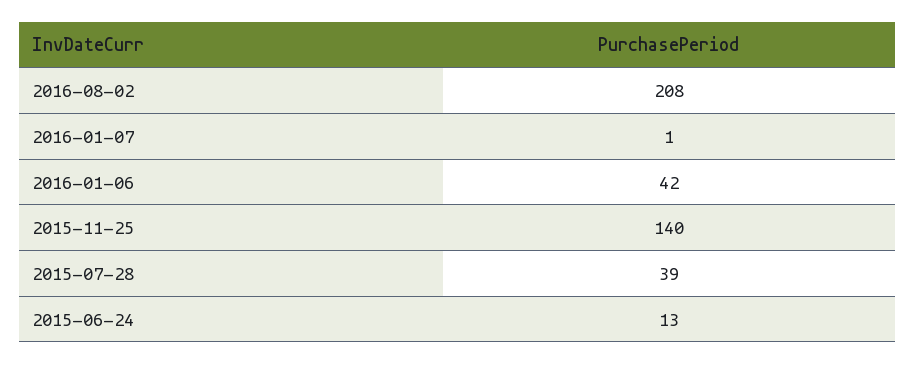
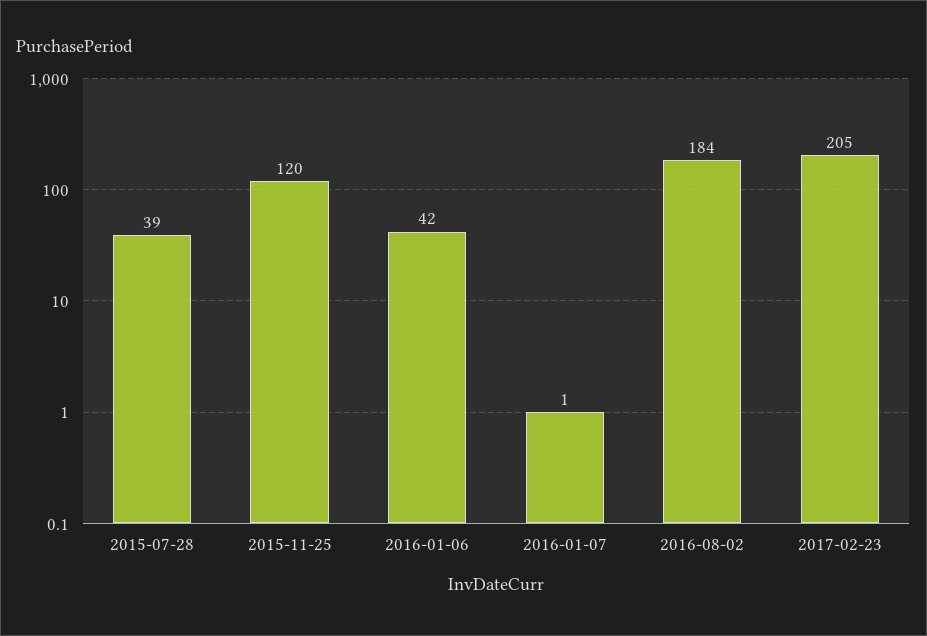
2016-08-02: 208 -> 184
2015-11-25: 140 -> 120
2015-06-24: 13 -> none
2017-02-23: none -> 205

